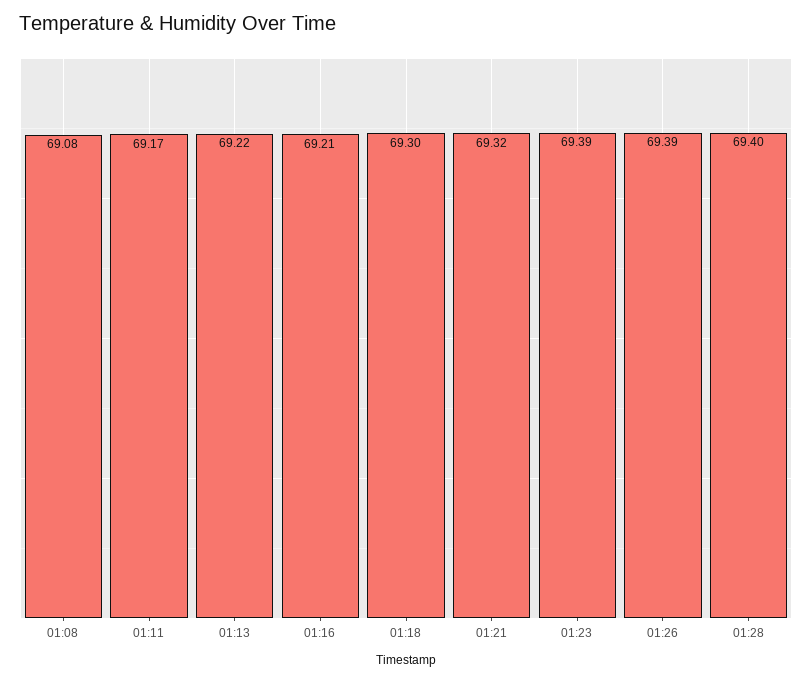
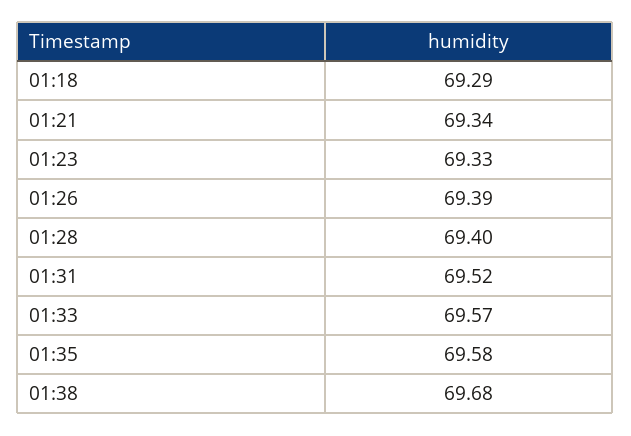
01:08: 69.08 -> none
01:11: 69.17 -> none
01:13: 69.22 -> none
01:16: 69.21 -> none
01:18: 69.3 -> 69.29
01:21: 69.32 -> 69.34
01:23: 69.39 -> 69.33
01:31: none -> 69.52
01:33: none -> 69.57
01:35: none -> 69.58
01:38: none -> 69.68

